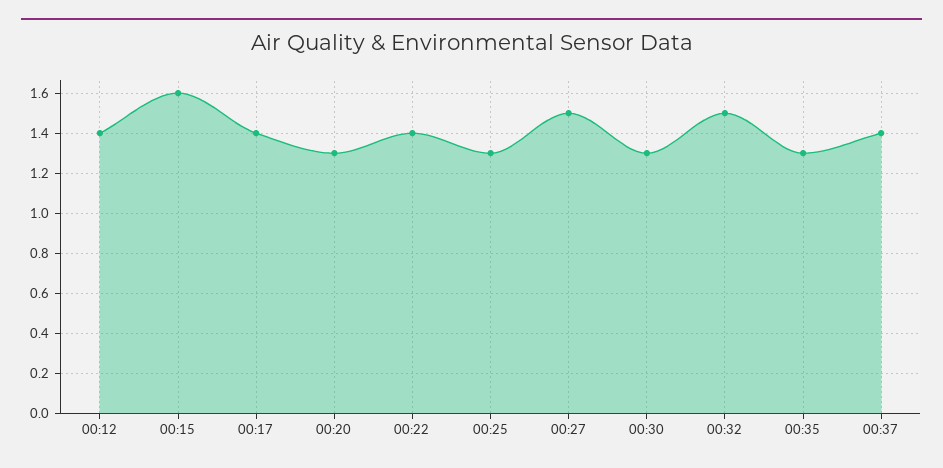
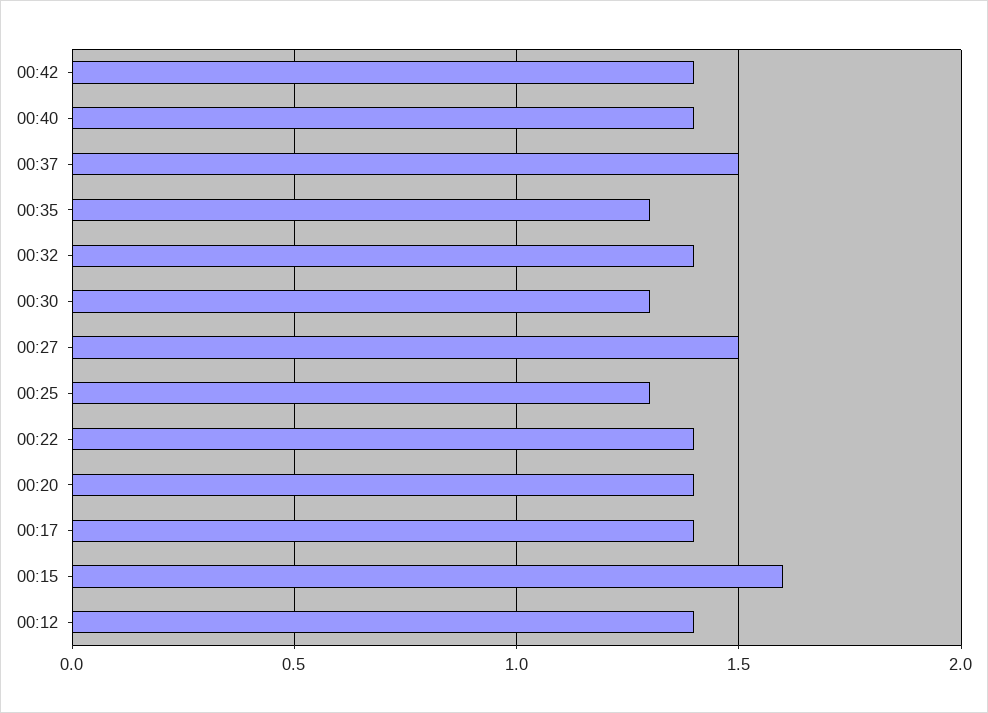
00:20: 1.3 -> 1.4
00:32: 1.5 -> 1.4
00:37: 1.4 -> 1.5
00:42: none -> 1.4
00:40: none -> 1.4

